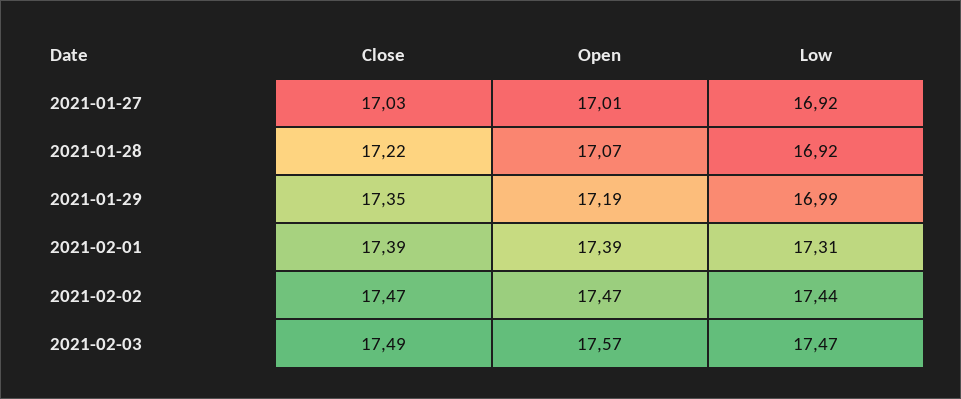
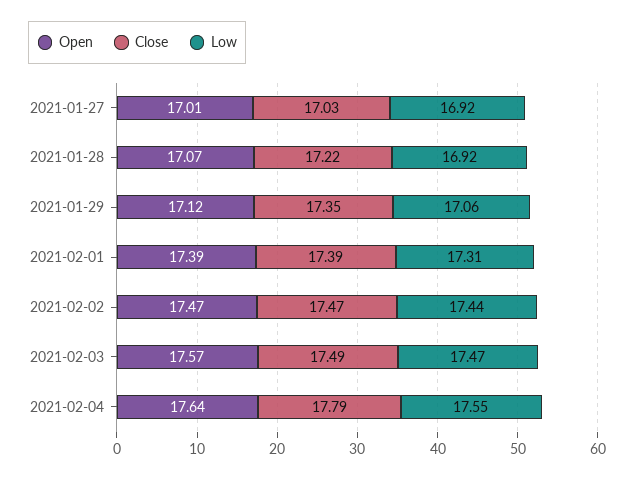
Open, 2021-01-29: 17.19 -> 17.12
Low, 2021-01-29: 16.99 -> 17.06
Open, 2021-02-04: none -> 17.64
Close, 2021-02-04: none -> 17.79
Low, 2021-02-04: none -> 17.55

